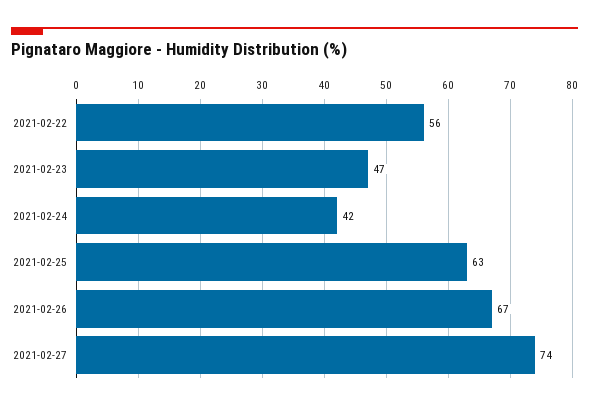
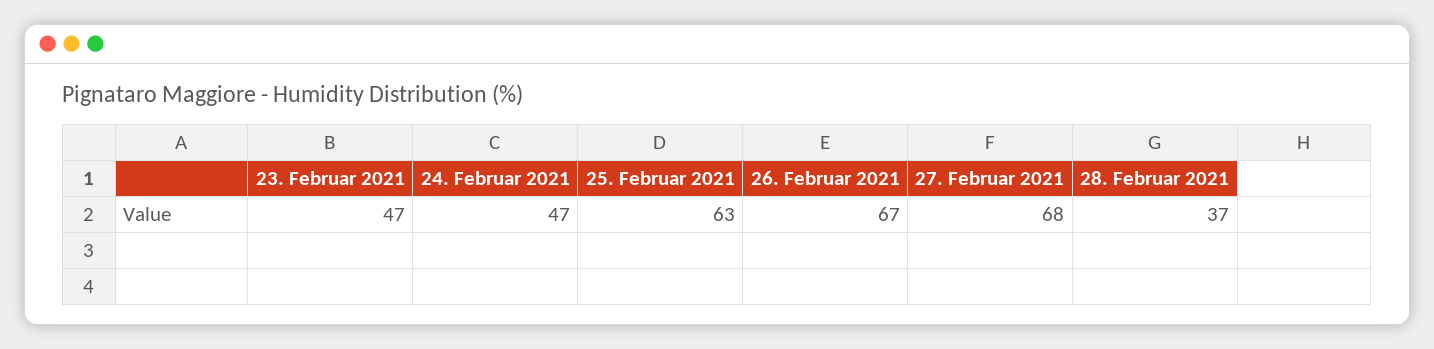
2021-02-22: 56 -> none
2021-02-24: 42 -> 47
2021-02-27: 74 -> 68
28. Februar 2021: none -> 37

